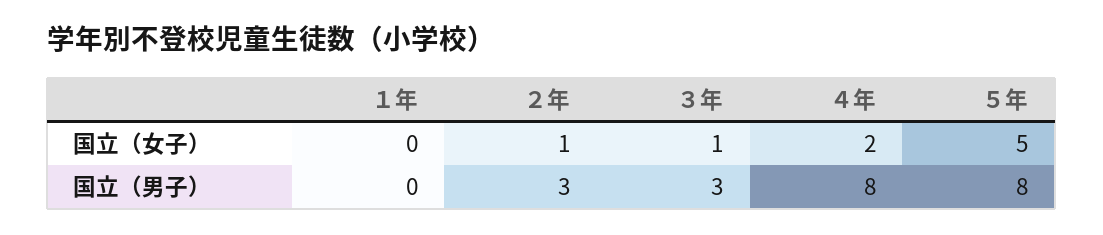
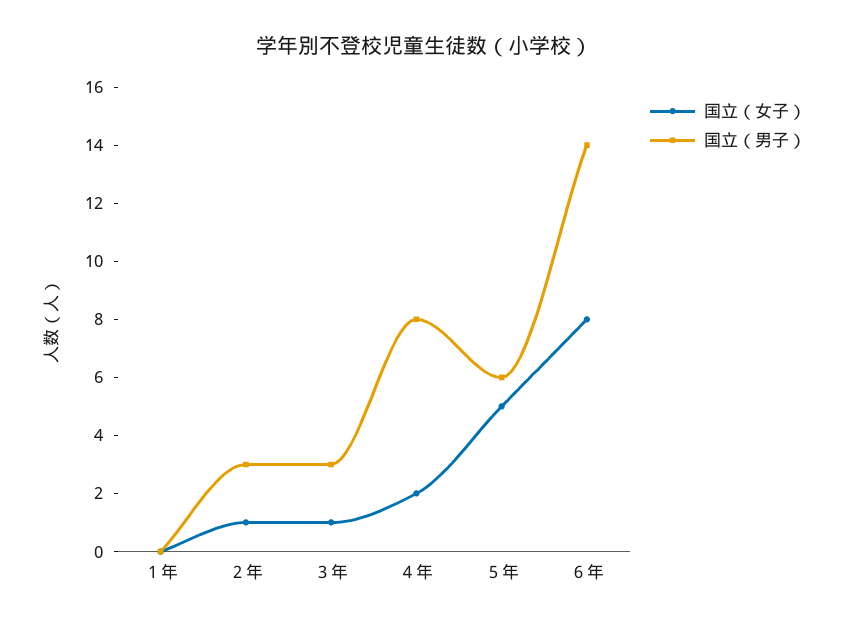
国立（男子）, ５年: 8 -> 6
国立（女子）, ６年: none -> 8
国立（男子）, ６年: none -> 14

